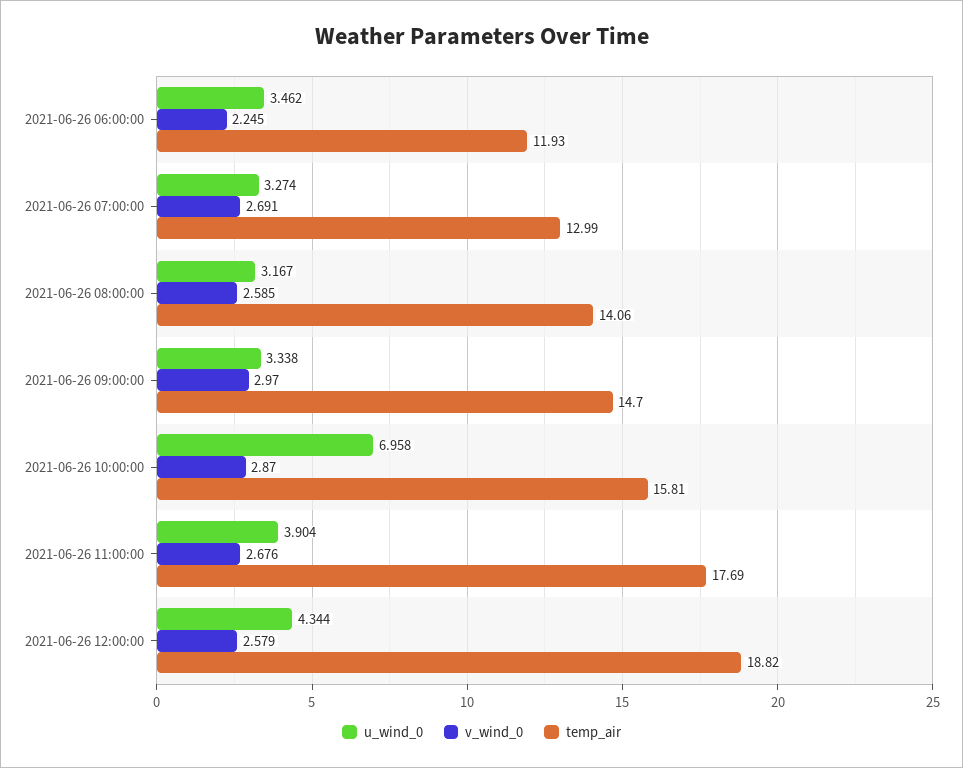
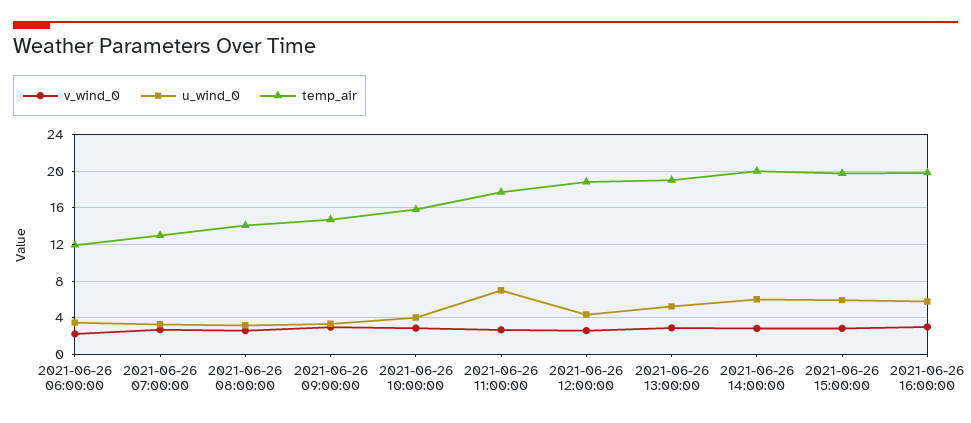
u_wind_0, 2021-06-26 10:00:00: 6.958 -> 4
u_wind_0, 2021-06-26 11:00:00: 3.904 -> 7
v_wind_0, 2021-06-26 13:00:00: none -> 3
u_wind_0, 2021-06-26 13:00:00: none -> 5
temp_air, 2021-06-26 13:00:00: none -> 19
v_wind_0, 2021-06-26 14:00:00: none -> 3
u_wind_0, 2021-06-26 14:00:00: none -> 6
temp_air, 2021-06-26 14:00:00: none -> 20
v_wind_0, 2021-06-26 15:00:00: none -> 3
u_wind_0, 2021-06-26 15:00:00: none -> 6
temp_air, 2021-06-26 15:00:00: none -> 20
v_wind_0, 2021-06-26 16:00:00: none -> 3
u_wind_0, 2021-06-26 16:00:00: none -> 6
temp_air, 2021-06-26 16:00:00: none -> 20

